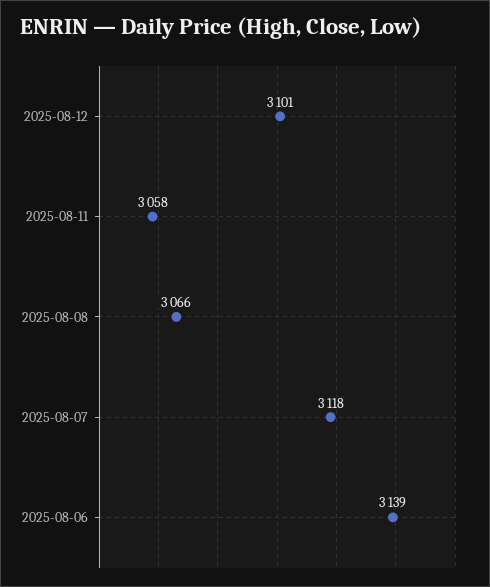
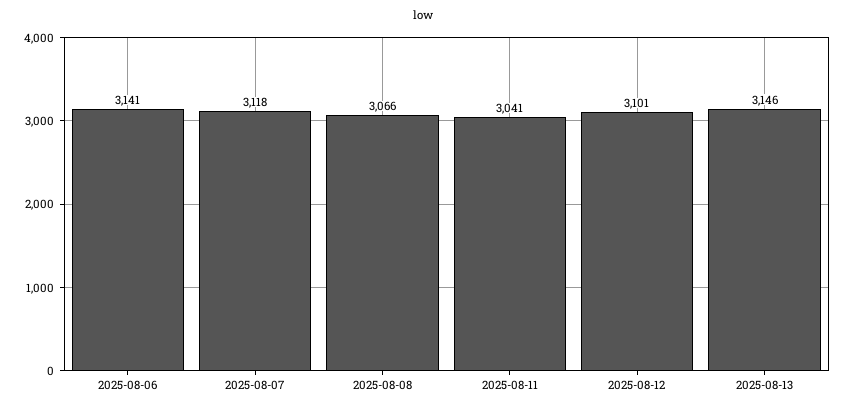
2025-08-11: 3058 -> 3041
2025-08-06: 3139 -> 3141
2025-08-13: none -> 3146

